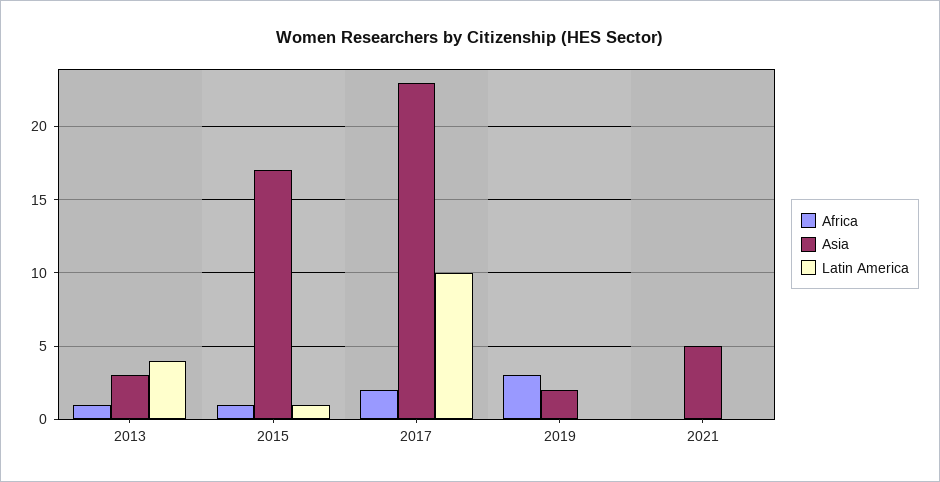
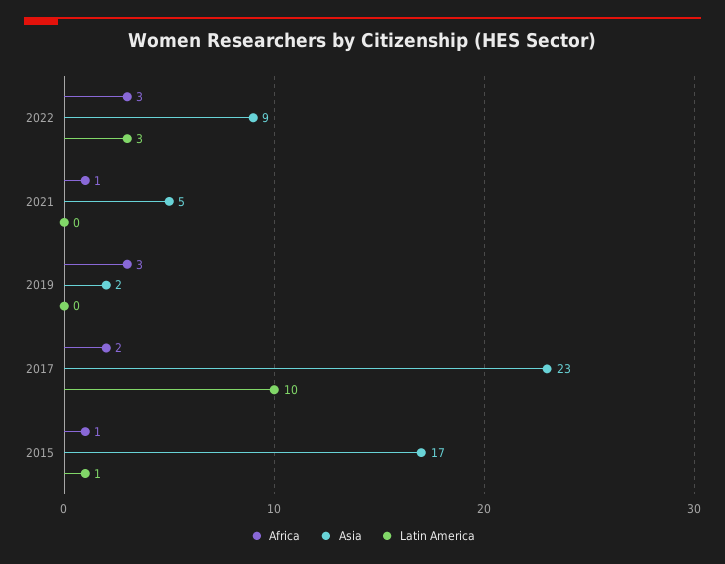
Africa, 2013: 1 -> none
Asia, 2013: 3 -> none
Latin America, 2013: 4 -> none
Africa, 2021: 0 -> 1
Africa, 2022: none -> 3
Asia, 2022: none -> 9
Latin America, 2022: none -> 3

